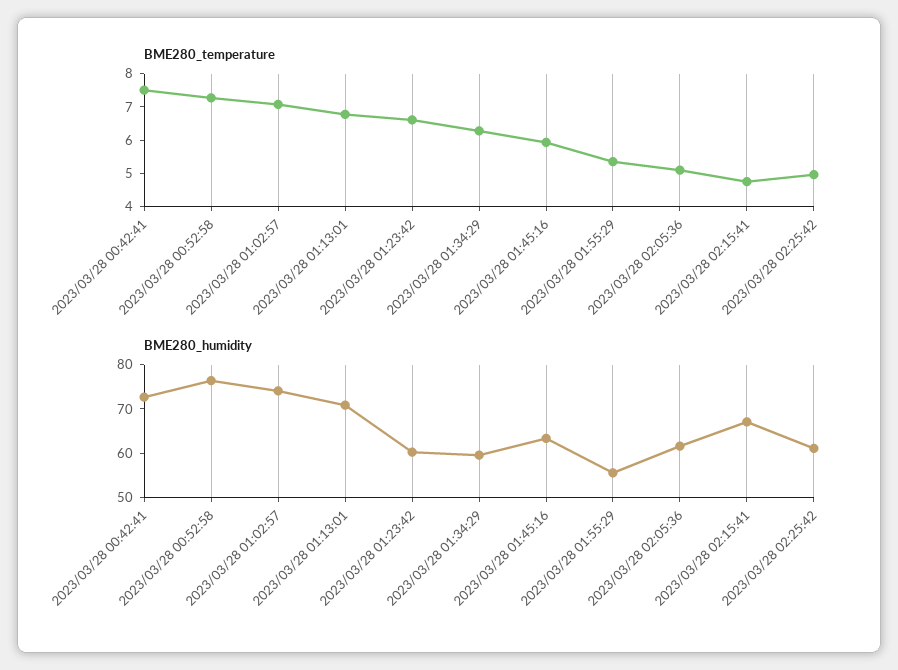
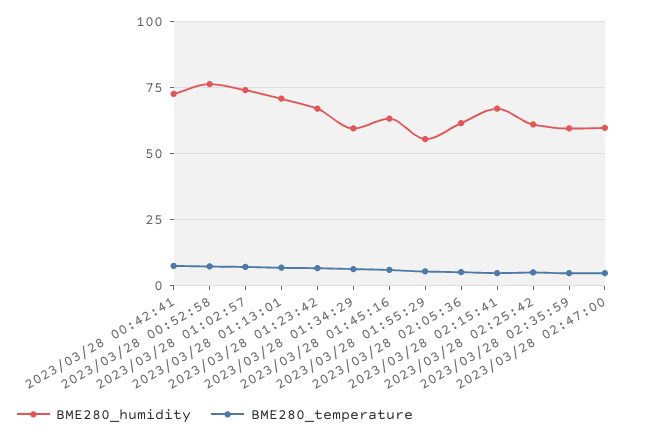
BME280_humidity, 2023/03/28 01:23:42: 60 -> 67.5
BME280_humidity, 2023/03/28 02:35:59: none -> 60
BME280_temperature, 2023/03/28 02:35:59: none -> 5
BME280_humidity, 2023/03/28 02:47:00: none -> 60
BME280_temperature, 2023/03/28 02:47:00: none -> 5

